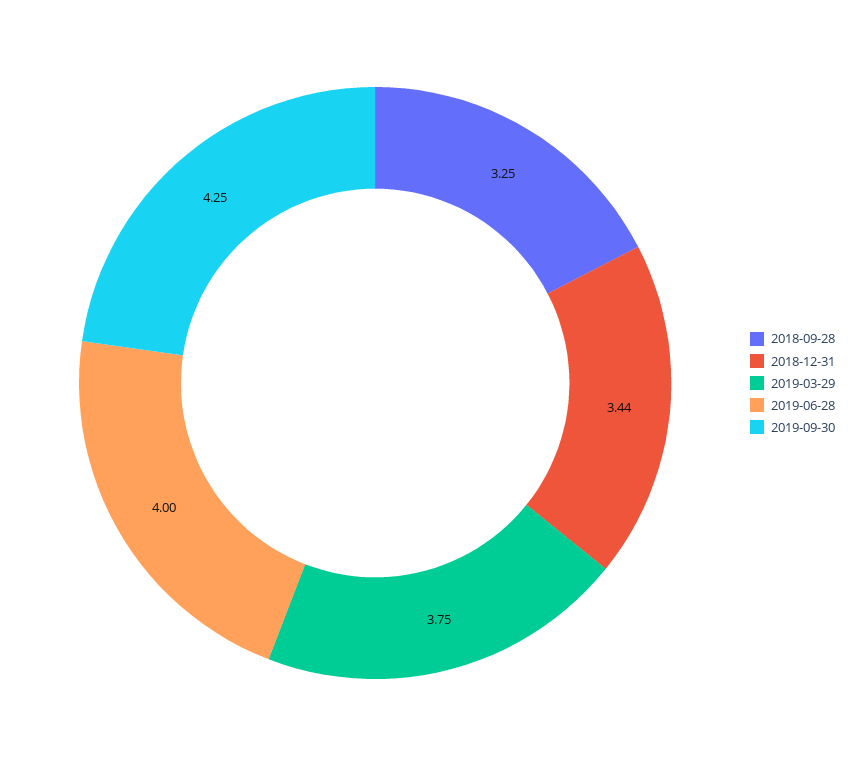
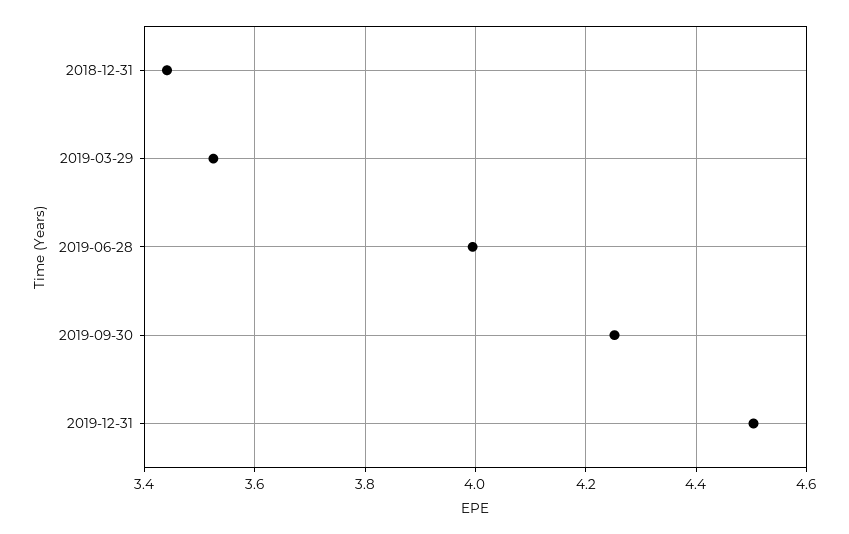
2018-09-28: 3.25 -> none
2019-03-29: 3.75 -> 3.52
2019-12-31: none -> 4.5

